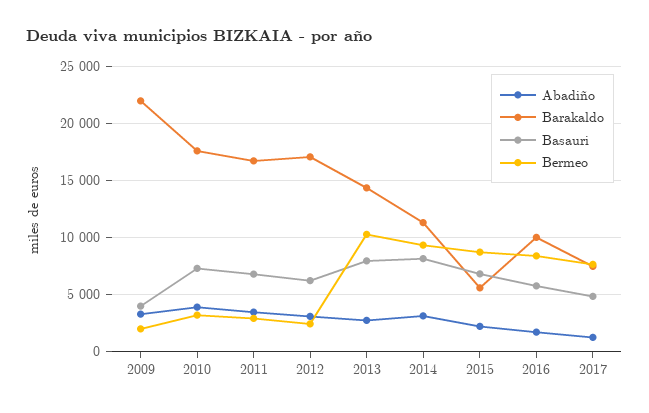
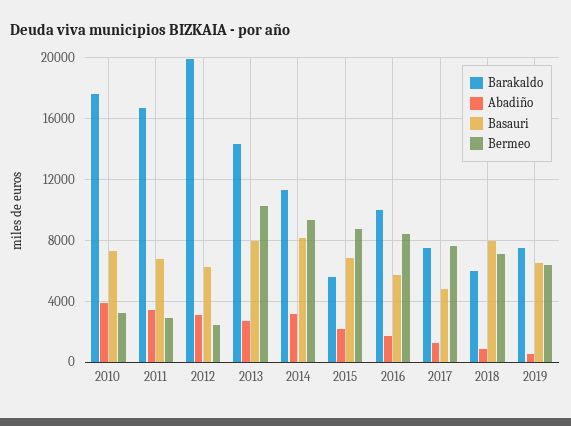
Abadiño, 2009: 3000 -> none
Barakaldo, 2009: 22000 -> none
Basauri, 2009: 4000 -> none
Bermeo, 2009: 2000 -> none
Barakaldo, 2012: 17000 -> 20000
Barakaldo, 2018: none -> 6000
Abadiño, 2018: none -> 1000
Basauri, 2018: none -> 8000
Bermeo, 2018: none -> 7000
Barakaldo, 2019: none -> 7500
Abadiño, 2019: none -> 500
Basauri, 2019: none -> 6500
Bermeo, 2019: none -> 6500

